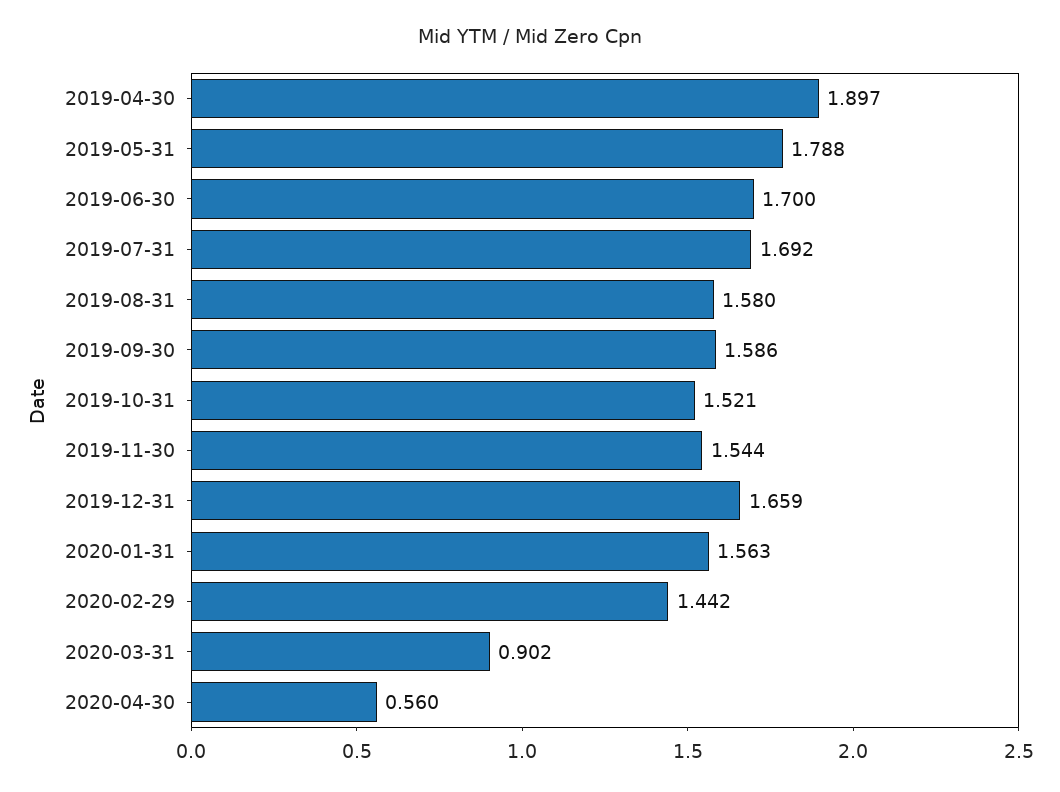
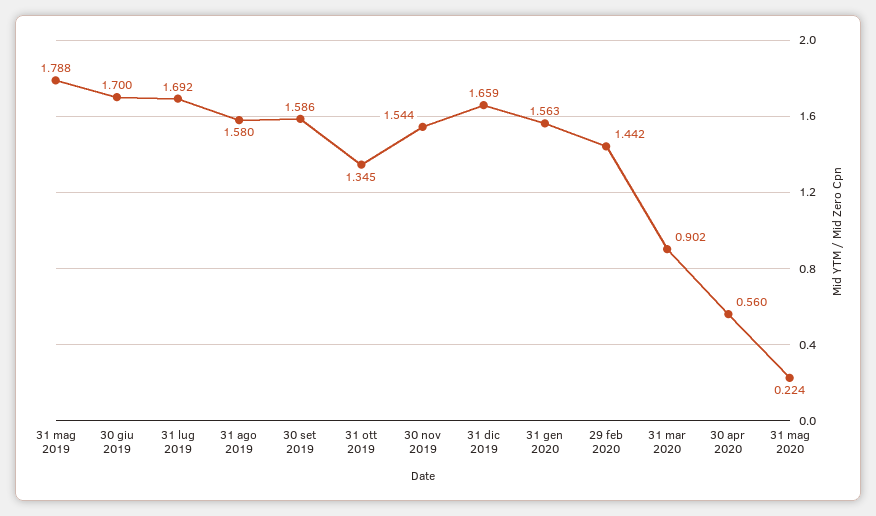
2019-04-30: 1.897 -> none
2019-10-31: 1.521 -> 1.345
31 mag 2020: none -> 0.224

